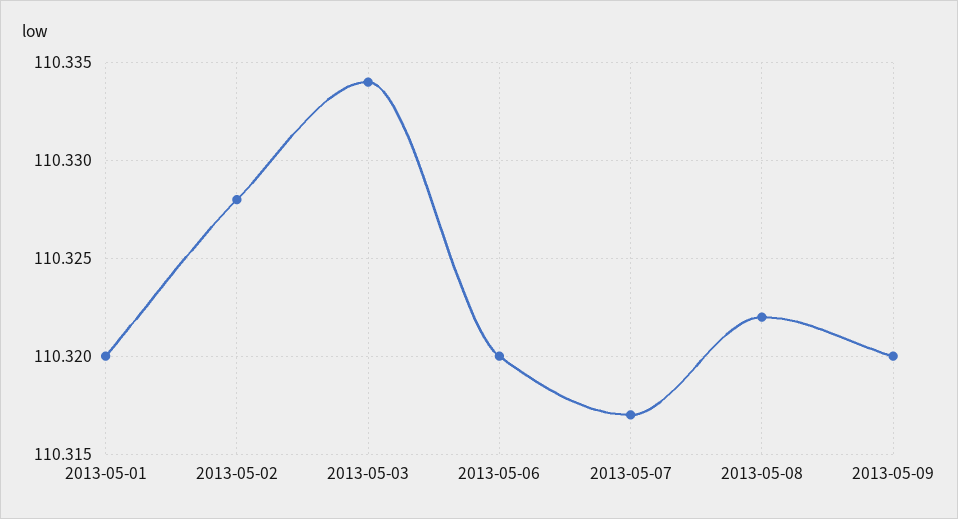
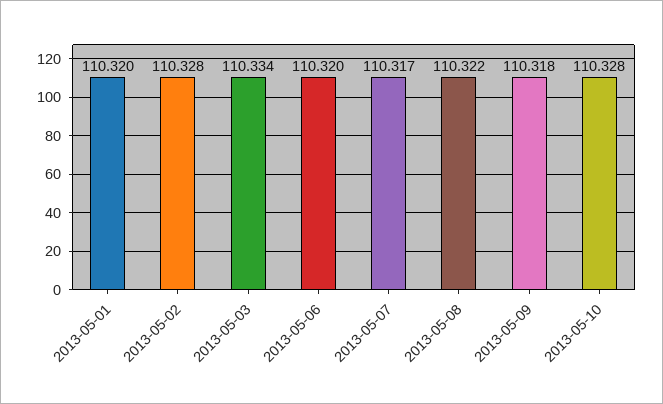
2013-05-09: 110.32 -> 110.318
2013-05-10: none -> 110.328

